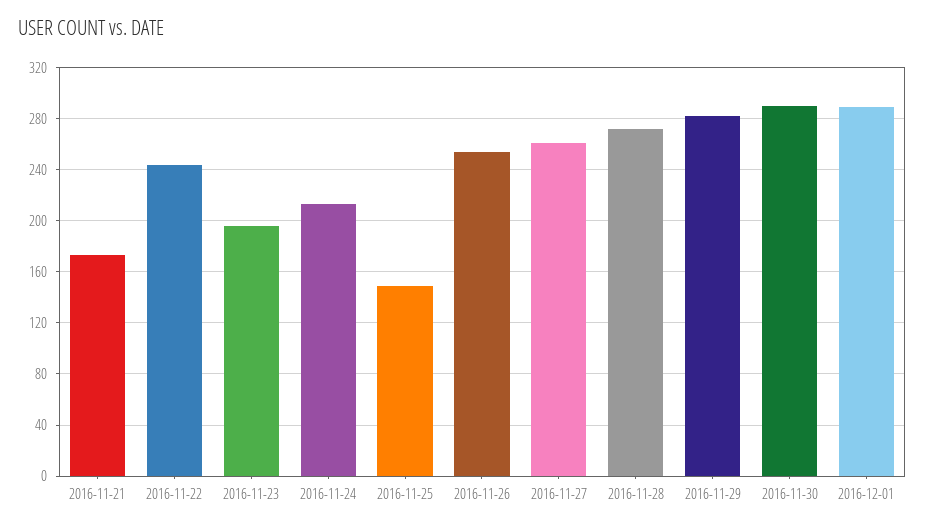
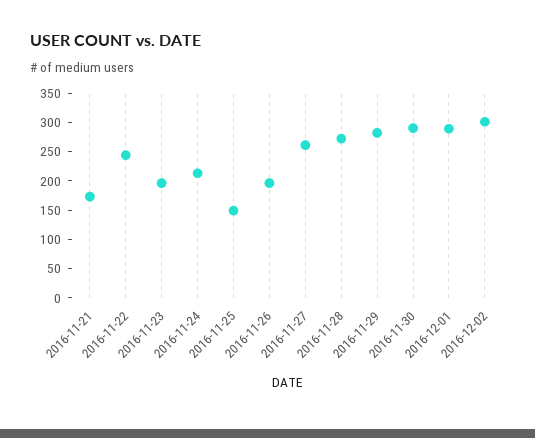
2016-11-26: 255 -> 200
2016-12-02: none -> 300

